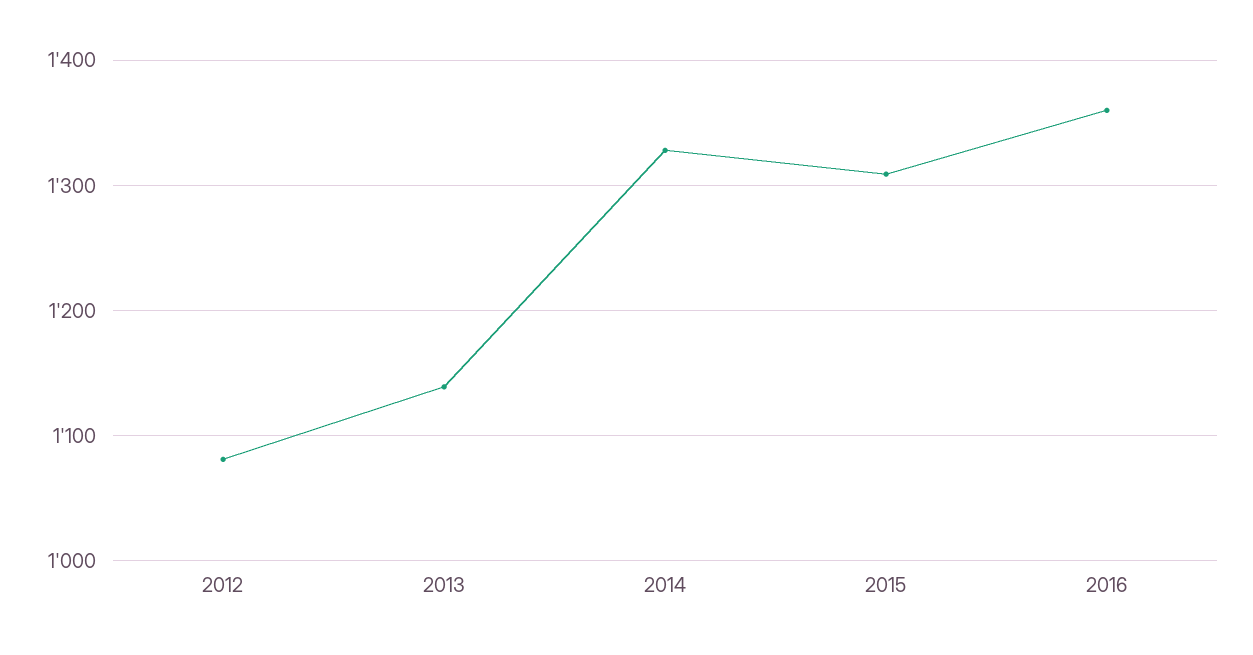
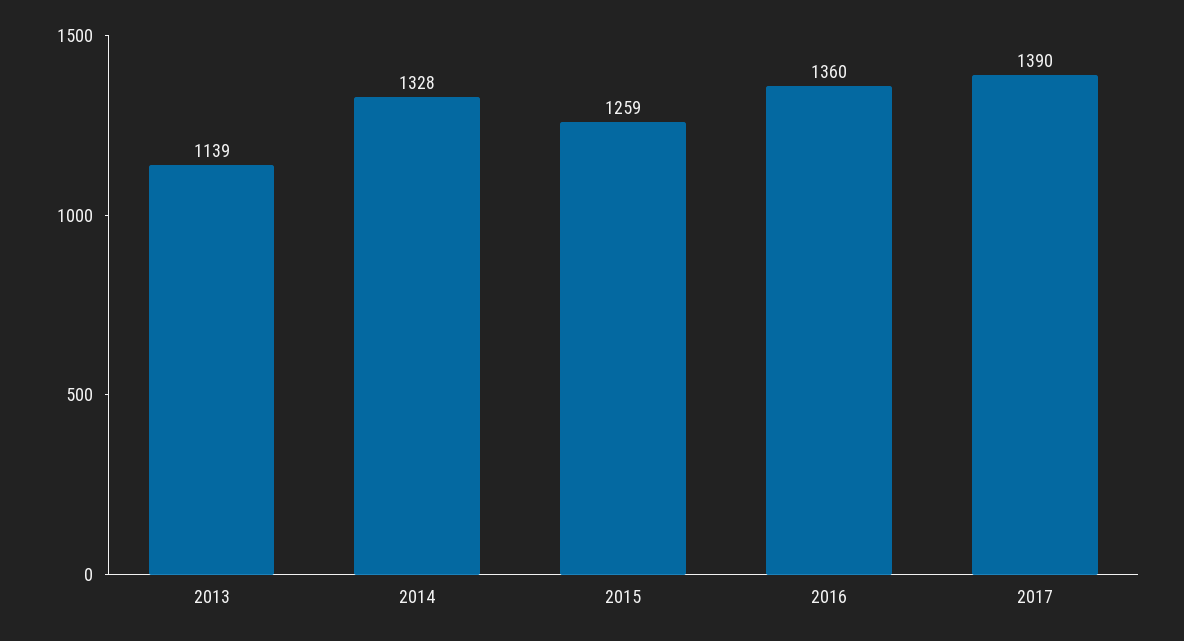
2012: 1080 -> none
2015: 1310 -> 1259
2017: none -> 1390

